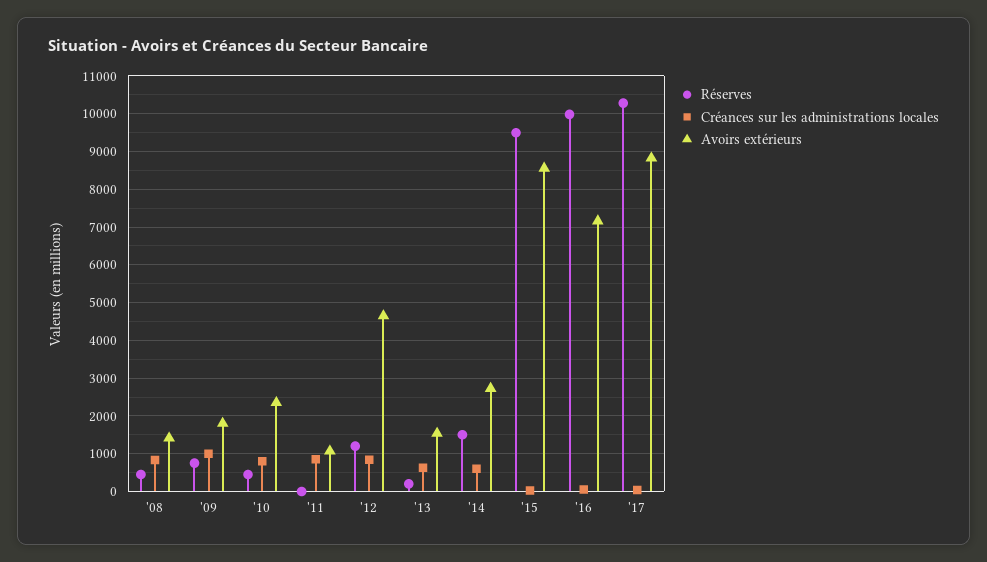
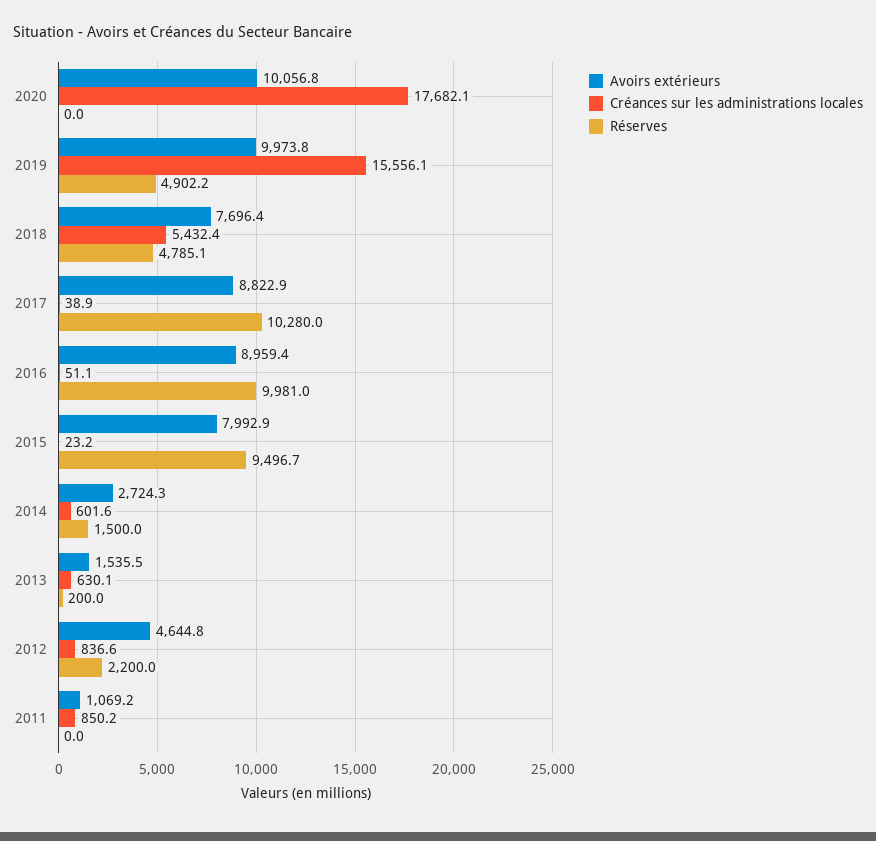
Réserves, '08: 400 -> none
Créances sur les administrations locales, '08: 800 -> none
Avoirs extérieurs, '08: 1400 -> none
Réserves, '09: 800 -> none
Créances sur les administrations locales, '09: 1000 -> none
Avoirs extérieurs, '09: 1800 -> none
Réserves, '10: 400 -> none
Créances sur les administrations locales, '10: 800 -> none
Avoirs extérieurs, '10: 2400 -> none
Réserves, '12: 1200 -> 2200
Avoirs extérieurs, '15: 8600 -> 7992.9
Avoirs extérieurs, '16: 7200 -> 8959.4
Avoirs extérieurs, 2020: none -> 10056.8
Créances sur les administrations locales, 2020: none -> 17682.1
Réserves, 2020: none -> 0
Avoirs extérieurs, 2019: none -> 9973.8
Créances sur les administrations locales, 2019: none -> 15556.1
Réserves, 2019: none -> 4902.2
Avoirs extérieurs, 2018: none -> 7696.4
Créances sur les administrations locales, 2018: none -> 5432.4
Réserves, 2018: none -> 4785.1

